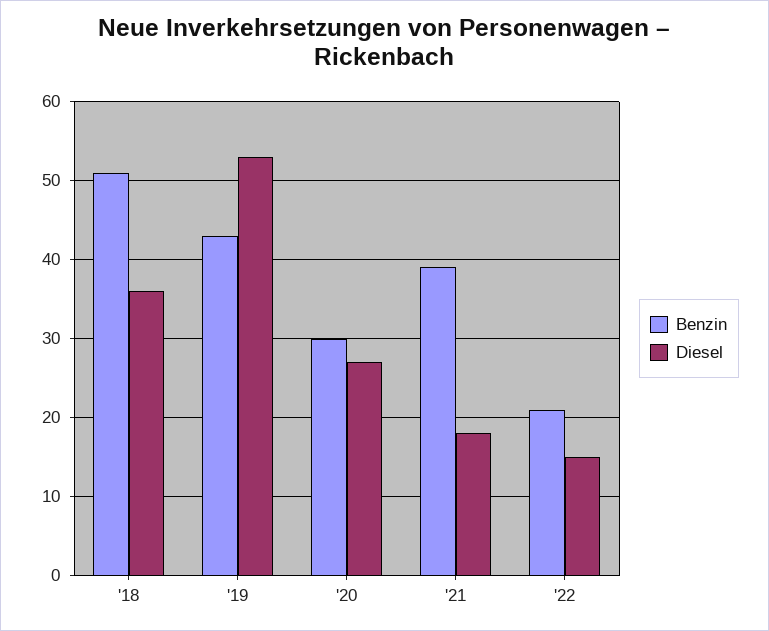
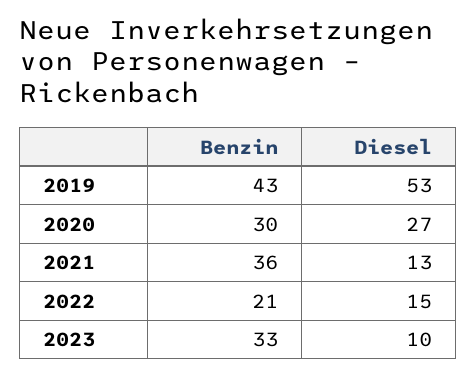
Benzin, '18: 51 -> none
Diesel, '18: 36 -> none
Benzin, '21: 39 -> 36
Diesel, '21: 18 -> 13
Benzin, 2023: none -> 33
Diesel, 2023: none -> 10

